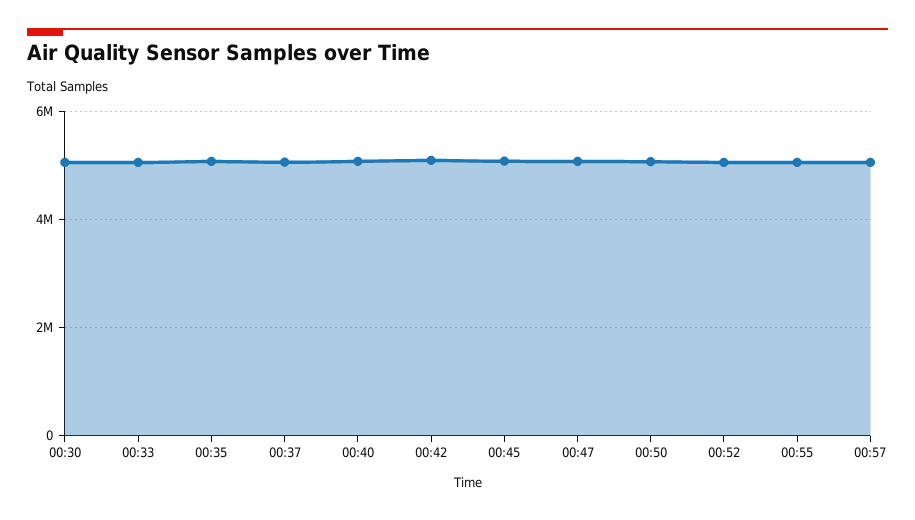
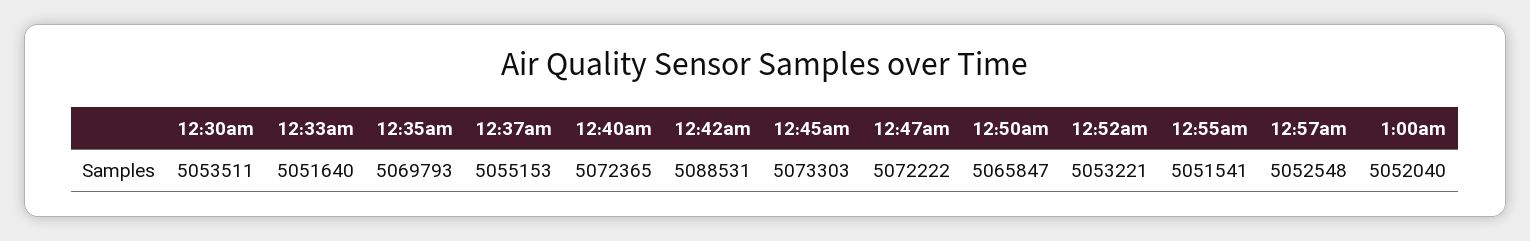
1:00am: none -> 5052040

